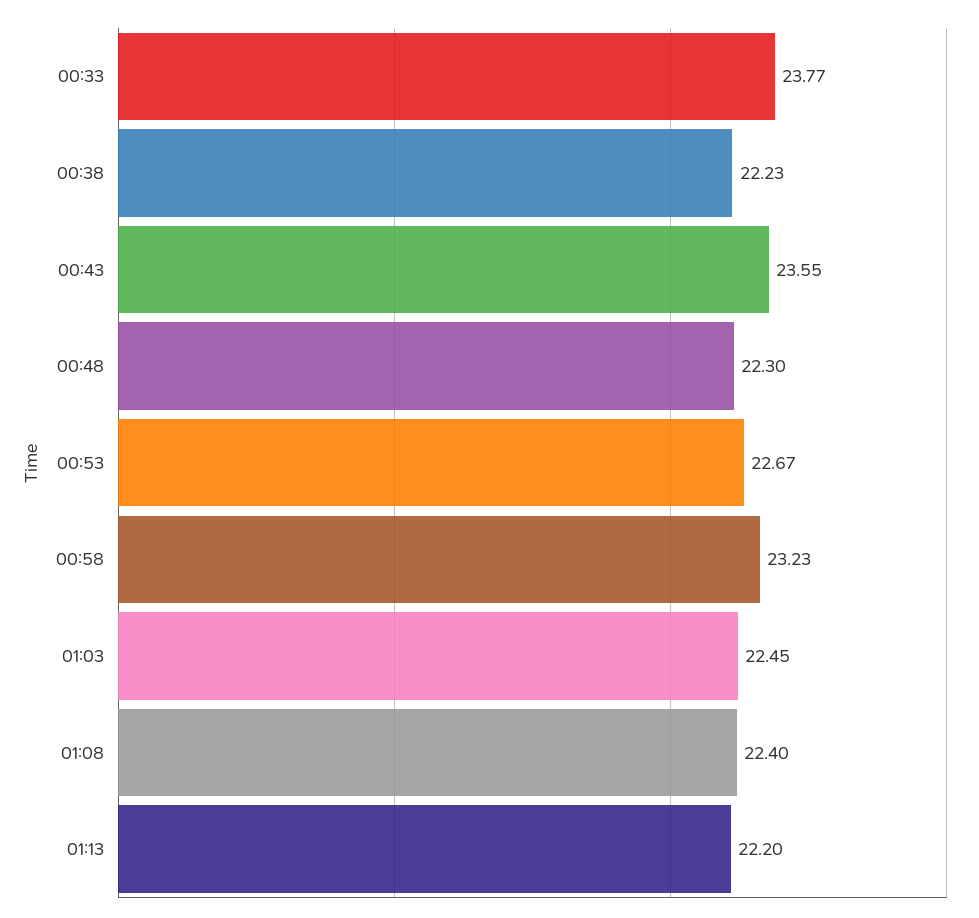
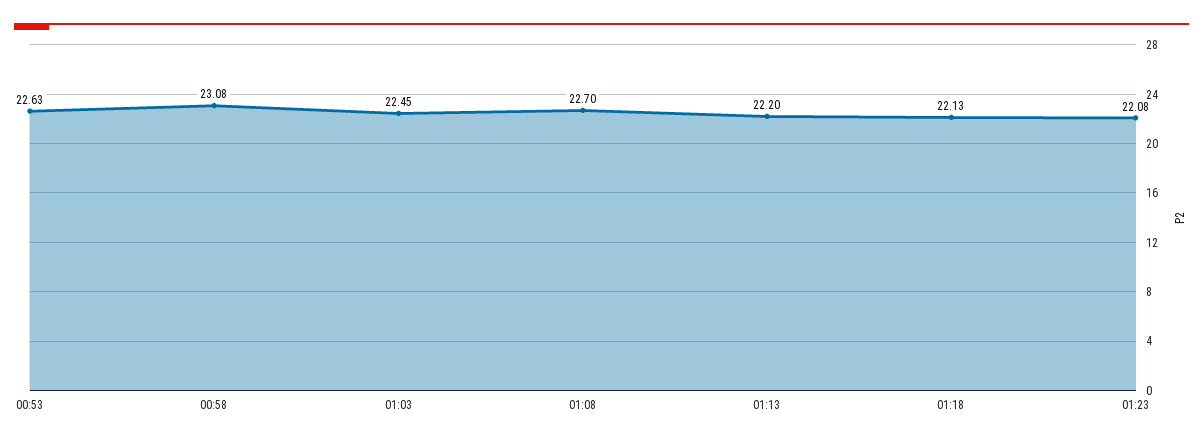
00:33: 23.77 -> none
00:38: 22.23 -> none
00:43: 23.55 -> none
00:48: 22.3 -> none
00:53: 22.67 -> 22.63
00:58: 23.23 -> 23.08
01:08: 22.4 -> 22.7
01:18: none -> 22.13
01:23: none -> 22.08

